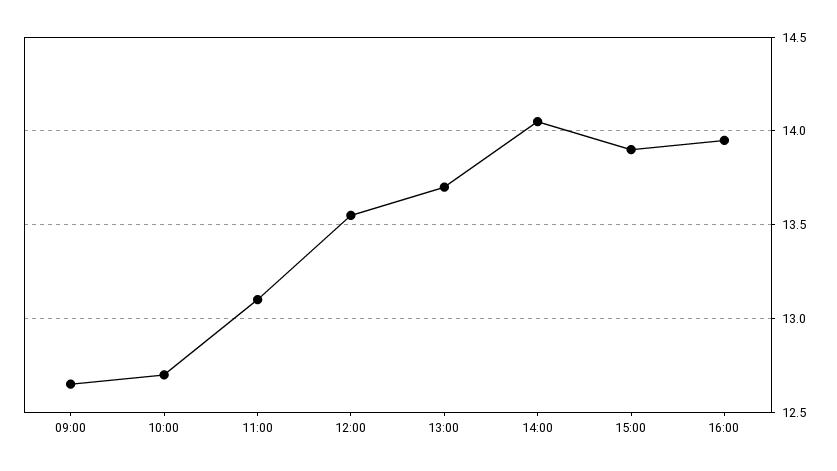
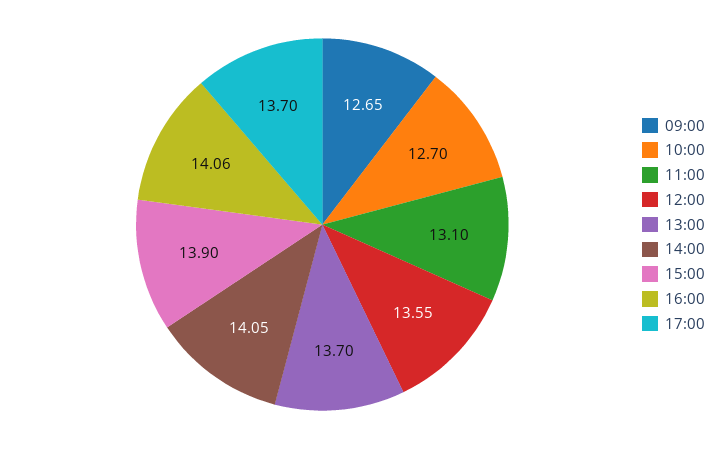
16:00: 13.95 -> 14.06
17:00: none -> 13.7

